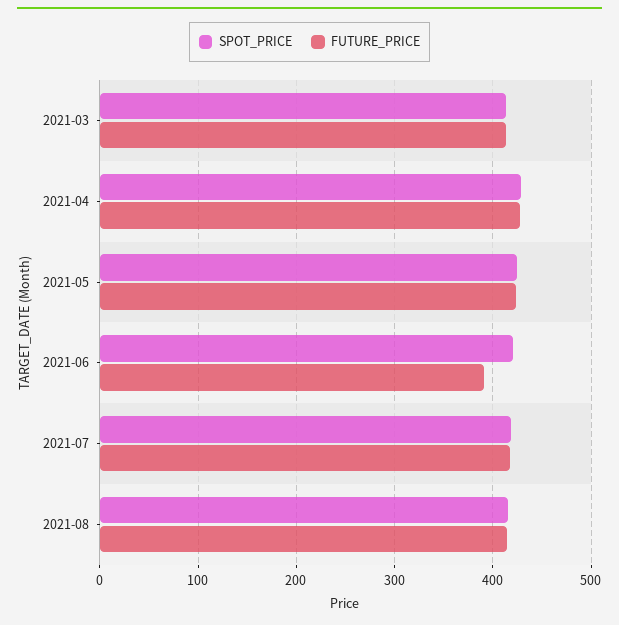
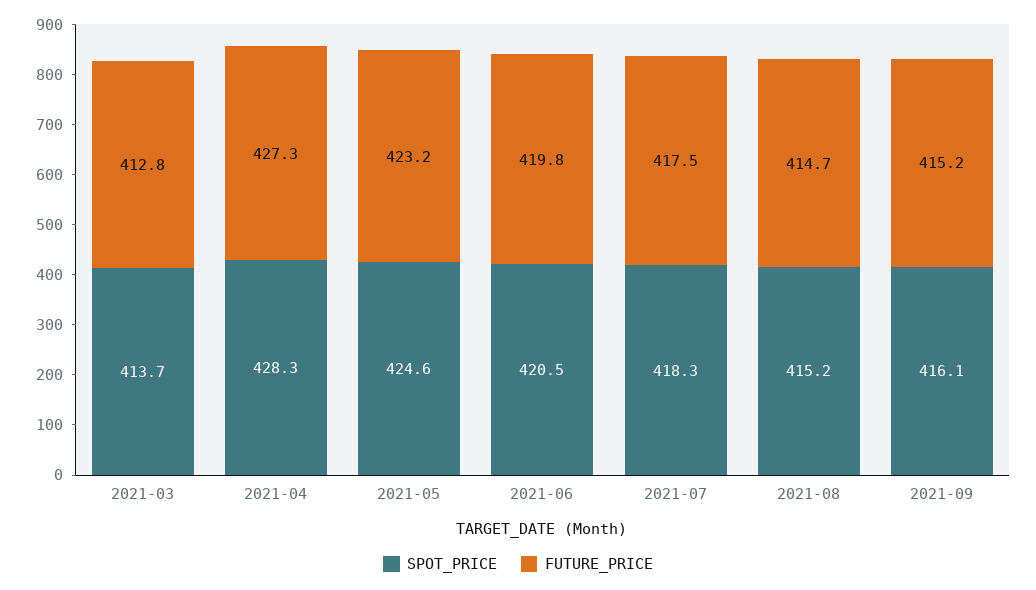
FUTURE_PRICE, 2021-06: 390 -> 419.8
SPOT_PRICE, 2021-09: none -> 416.1
FUTURE_PRICE, 2021-09: none -> 415.2

